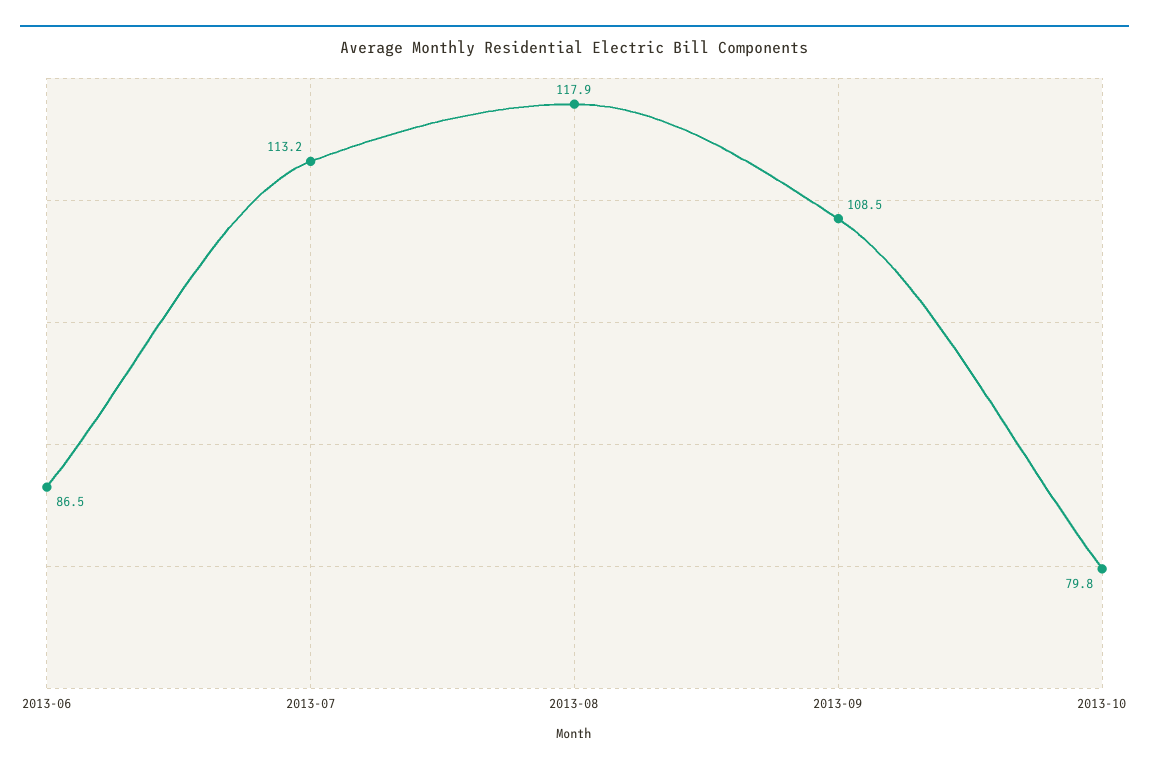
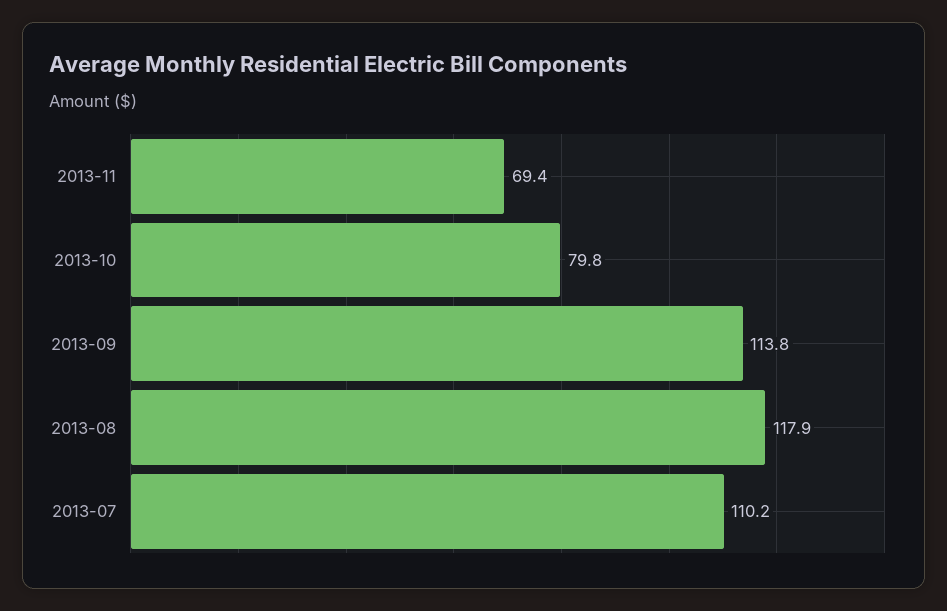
2013-06: 86.5 -> none
2013-07: 113.2 -> 110.2
2013-09: 108.5 -> 113.8
2013-11: none -> 69.4

